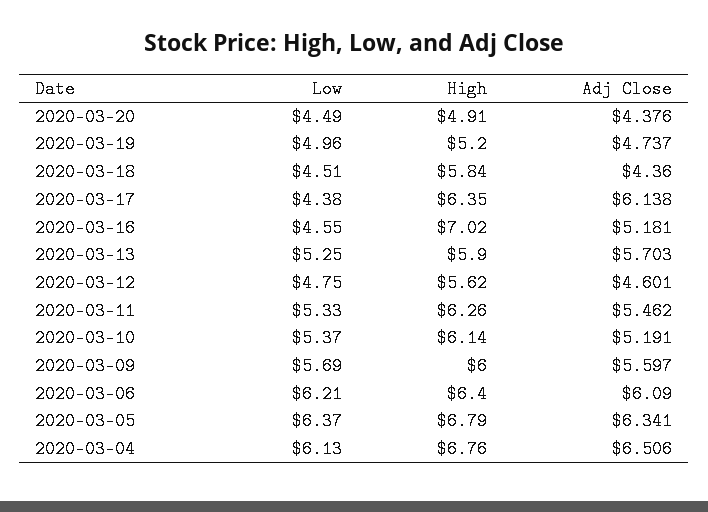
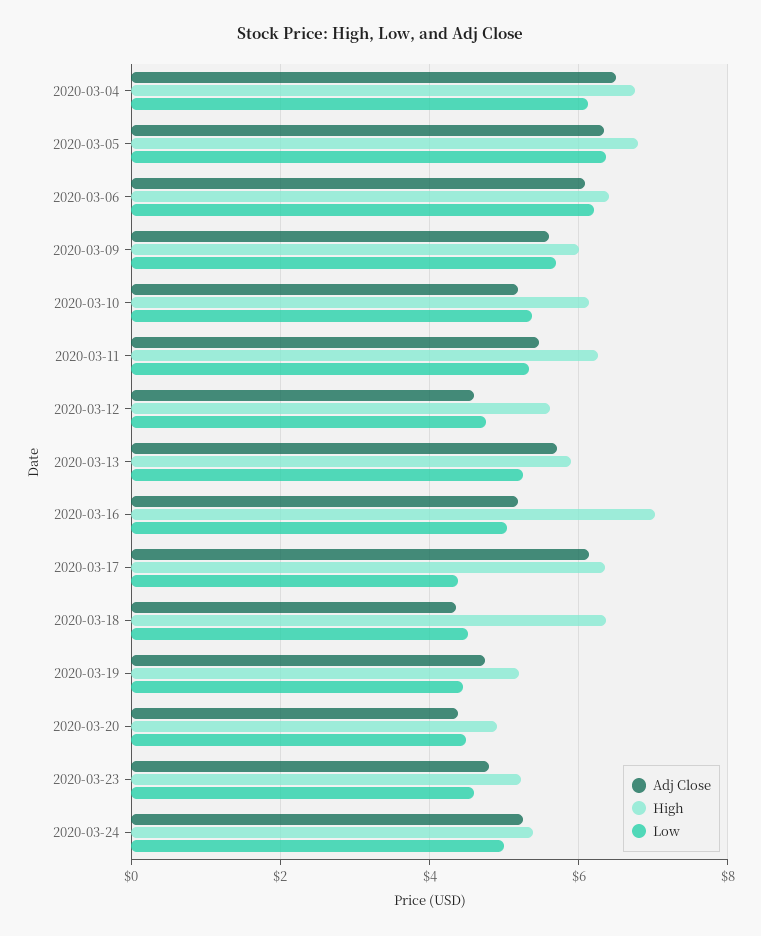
Low, 2020-03-19: 4.96 -> 4.4
High, 2020-03-18: 5.84 -> 6.4
Low, 2020-03-16: 4.55 -> 5
Adj Close, 2020-03-23: none -> 4.8
High, 2020-03-23: none -> 5.2
Low, 2020-03-23: none -> 4.6
Adj Close, 2020-03-24: none -> 5.2
High, 2020-03-24: none -> 5.4
Low, 2020-03-24: none -> 5

